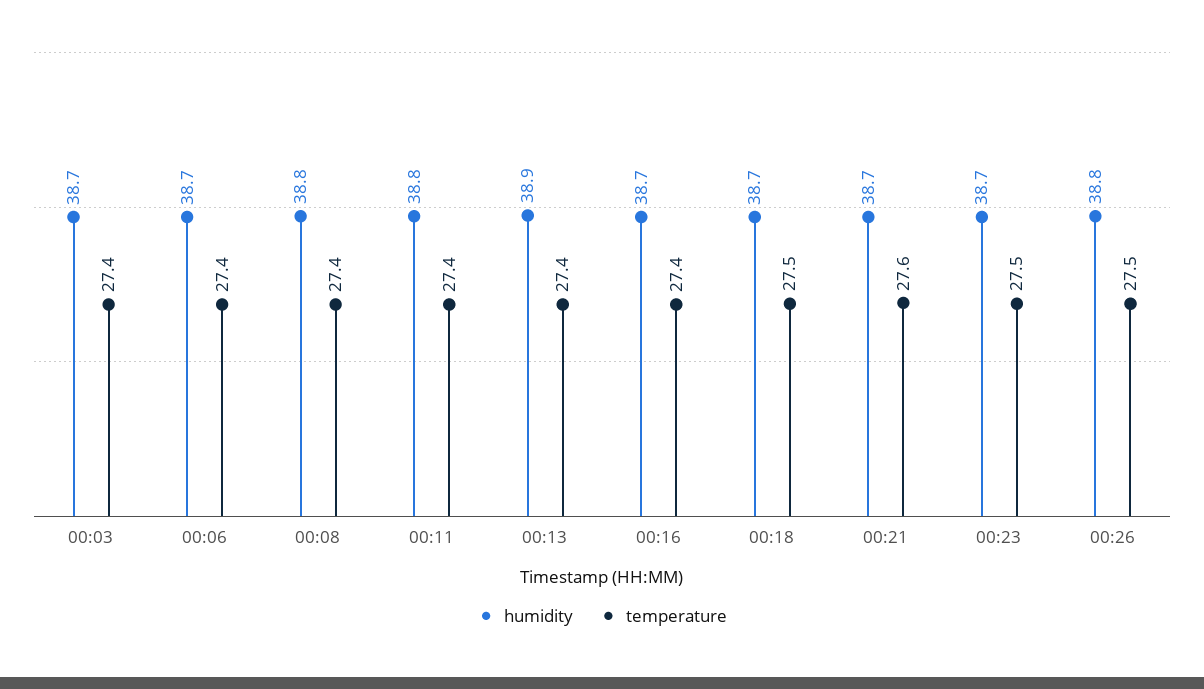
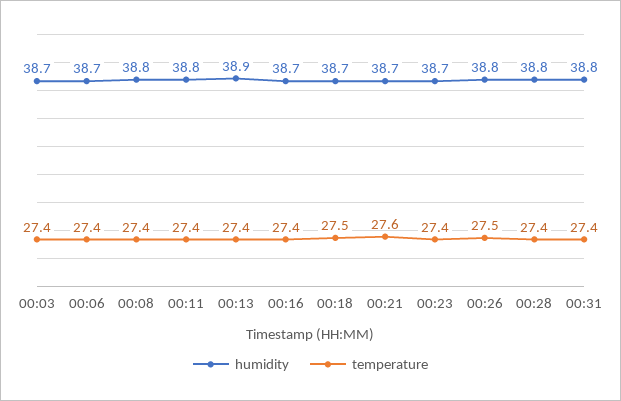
temperature, 00:23: 27.5 -> 27.4
humidity, 00:28: none -> 38.8
temperature, 00:28: none -> 27.4
humidity, 00:31: none -> 38.8
temperature, 00:31: none -> 27.4

